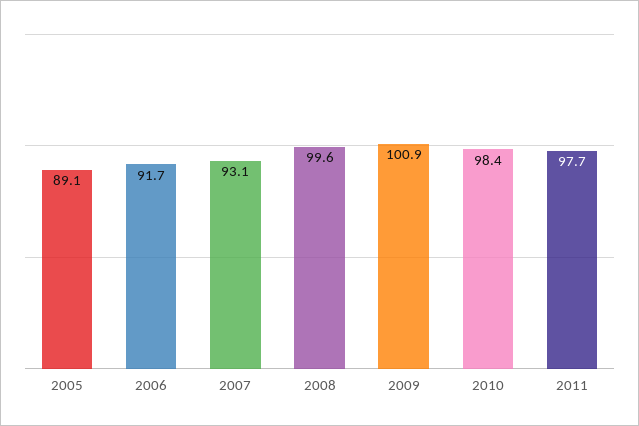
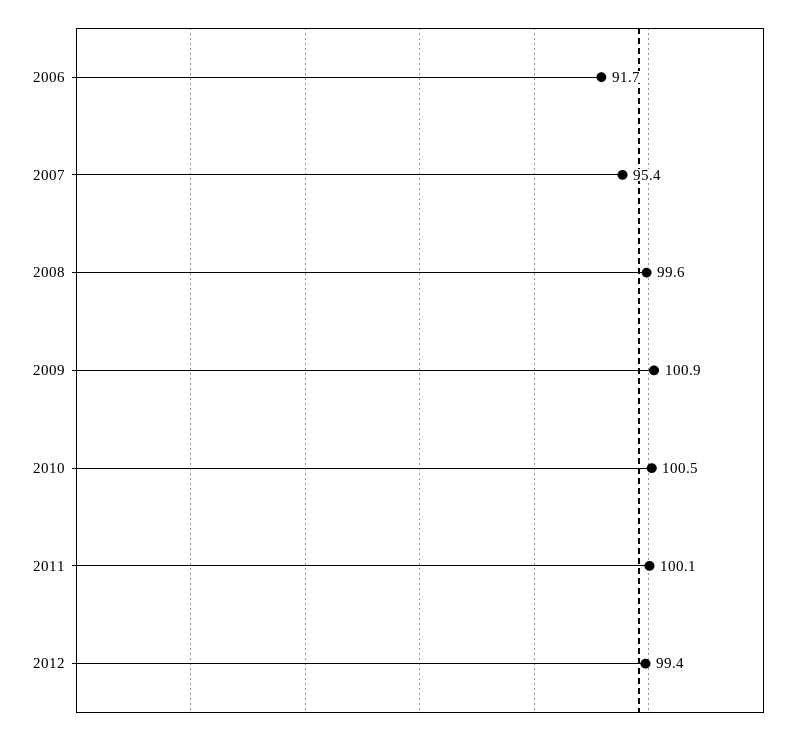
2005: 89.1 -> none
2007: 93.1 -> 95.4
2010: 98.4 -> 100.5
2011: 97.7 -> 100.1
2012: none -> 99.4

